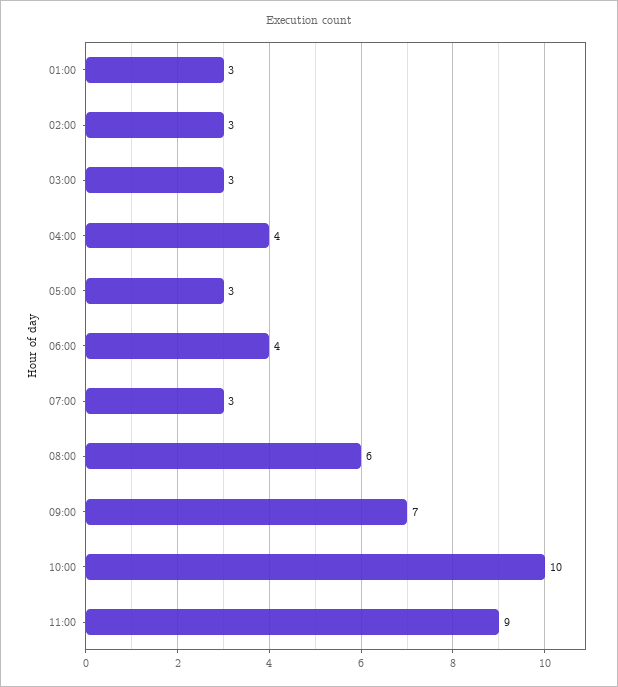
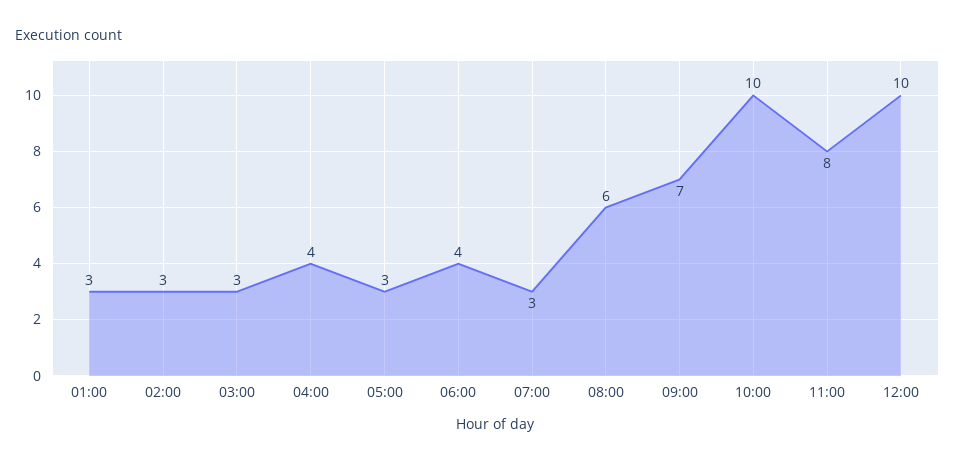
11:00: 9 -> 8
12:00: none -> 10

